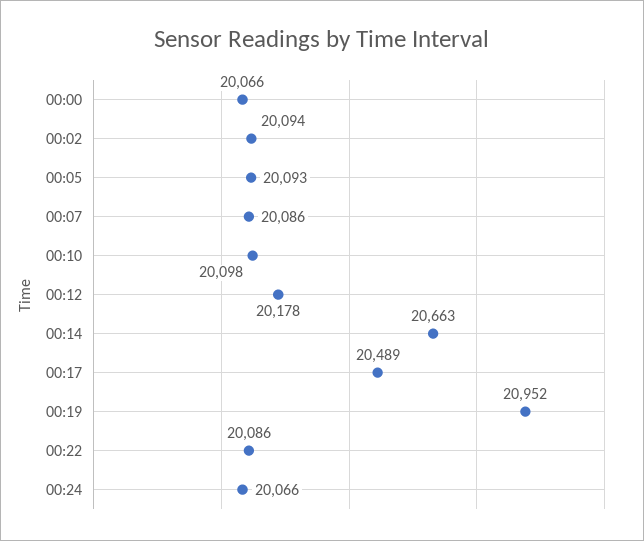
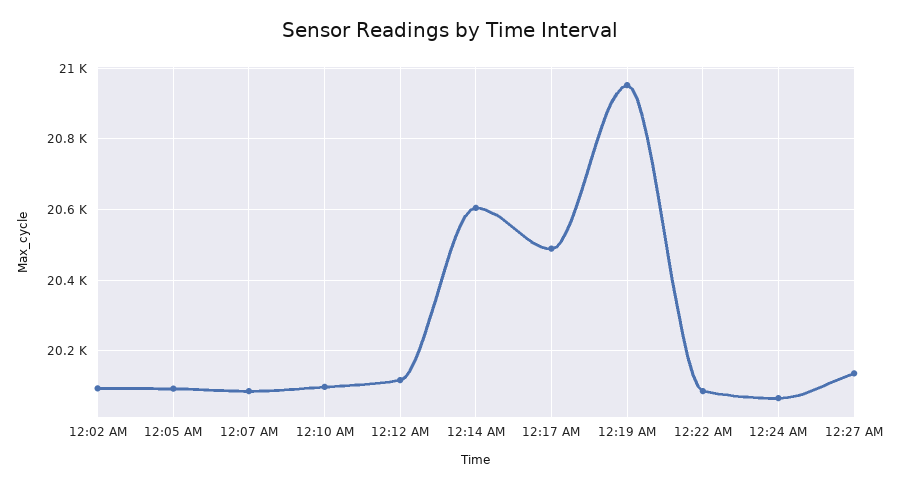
00:00: 20066 -> none
00:12: 20178 -> 20120
00:14: 20663 -> 20600
12:27 AM: none -> 20140

